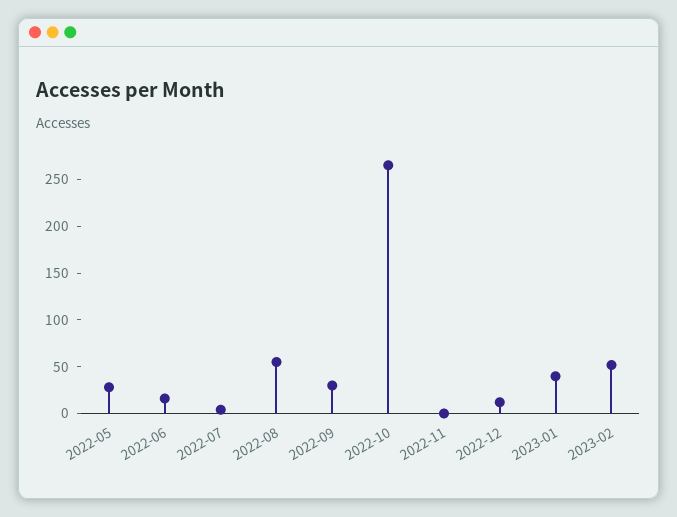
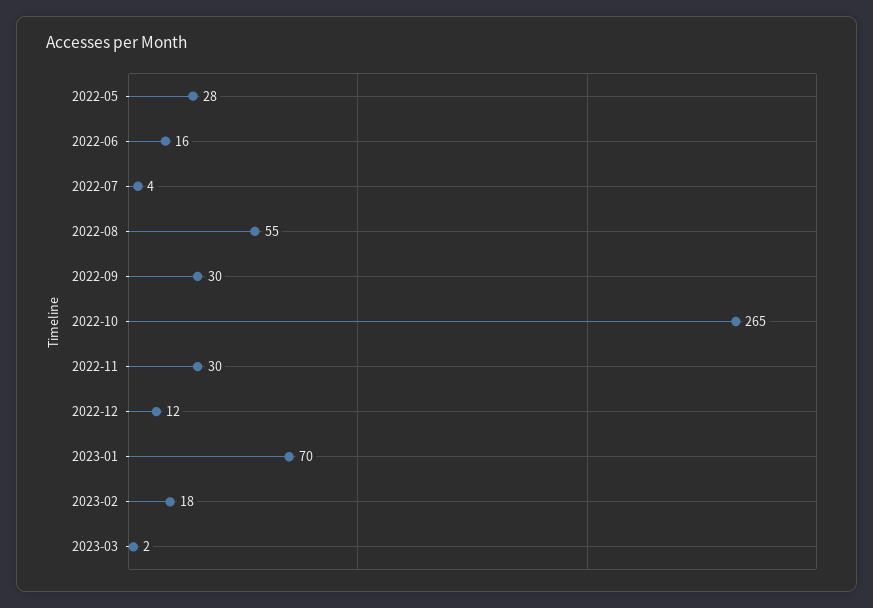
2022-11: 0 -> 30
2023-01: 40 -> 70
2023-02: 50 -> 18
2023-03: none -> 2

